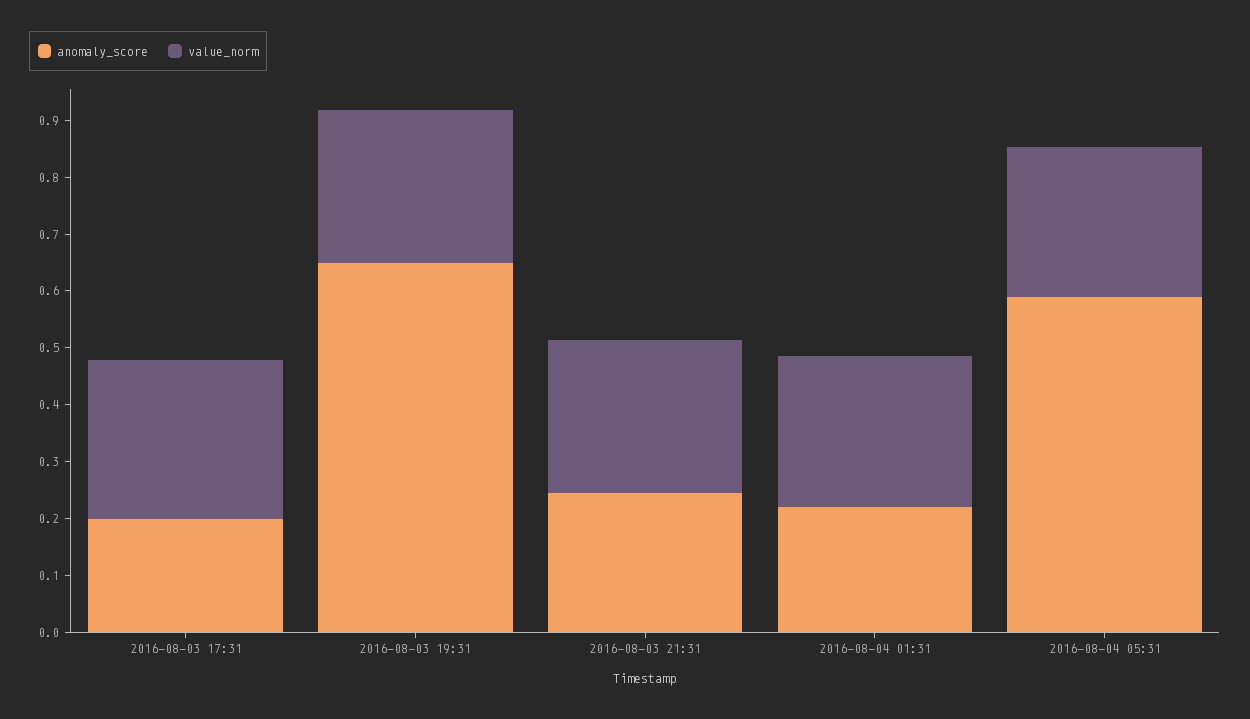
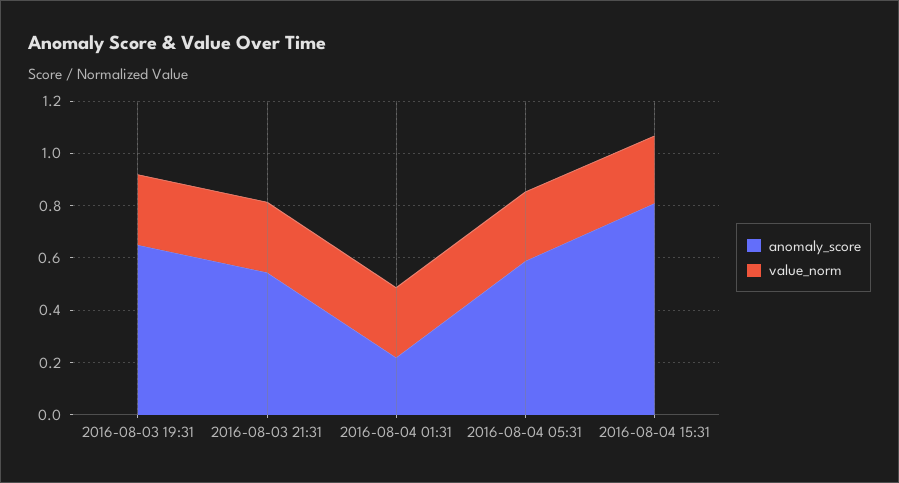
anomaly_score, 2016-08-03 17:31: 0.2 -> none
value_norm, 2016-08-03 17:31: 0.28 -> none
anomaly_score, 2016-08-03 21:31: 0.24 -> 0.55
anomaly_score, 2016-08-04 15:31: none -> 0.8
value_norm, 2016-08-04 15:31: none -> 0.25

